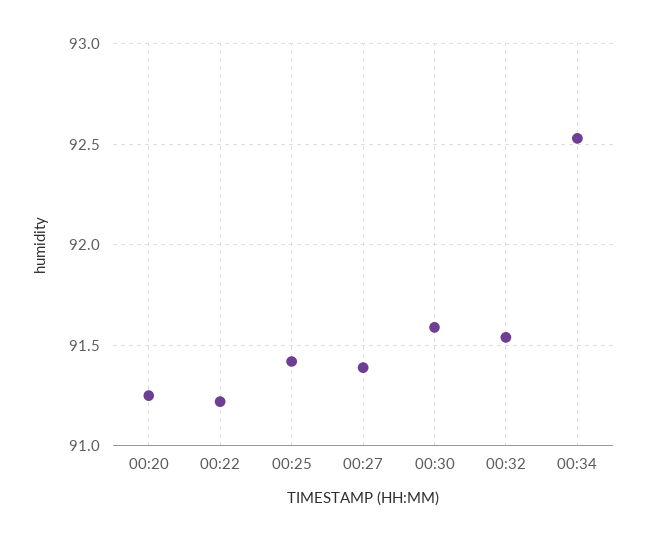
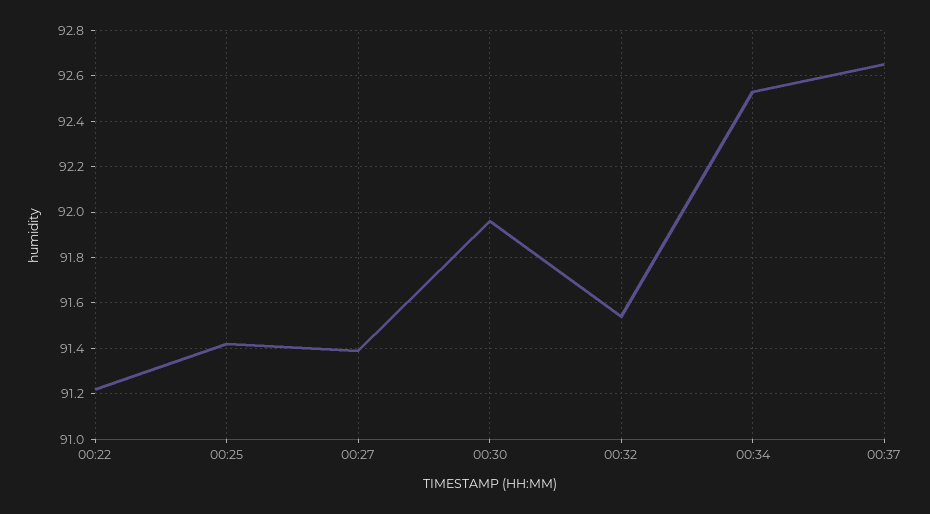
00:20: 91.25 -> none
00:30: 91.6 -> 91.95
00:37: none -> 92.65

